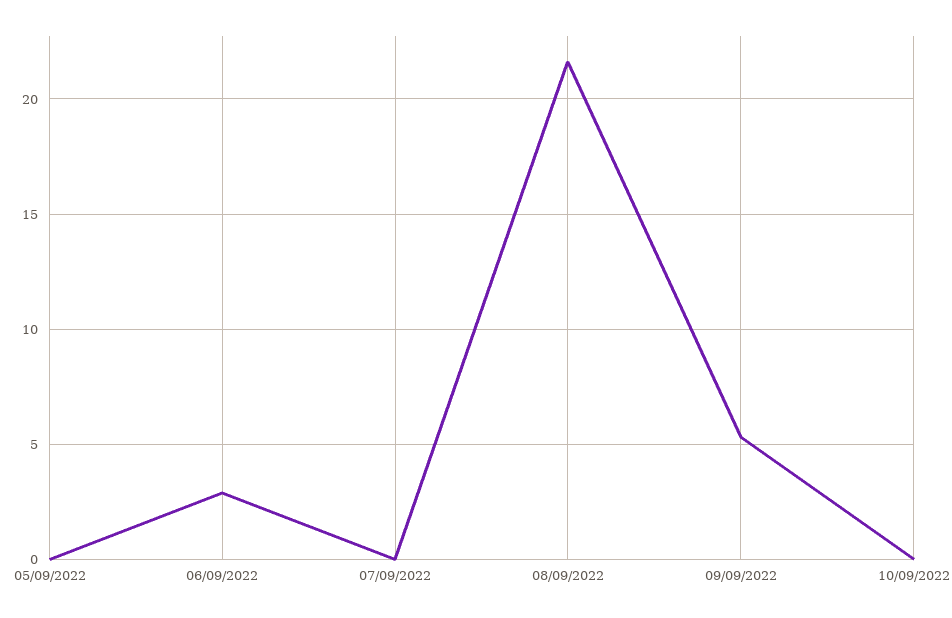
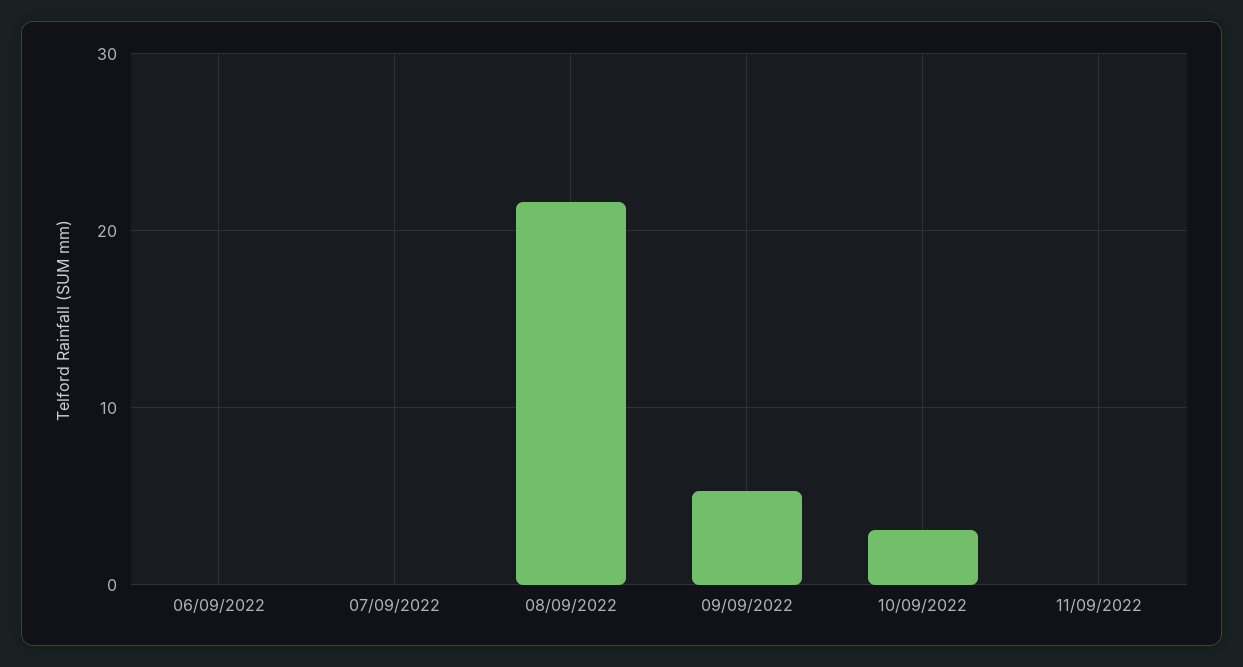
05/09/2022: 0 -> none
06/09/2022: 3 -> 0
10/09/2022: 0 -> 3
11/09/2022: none -> 0

